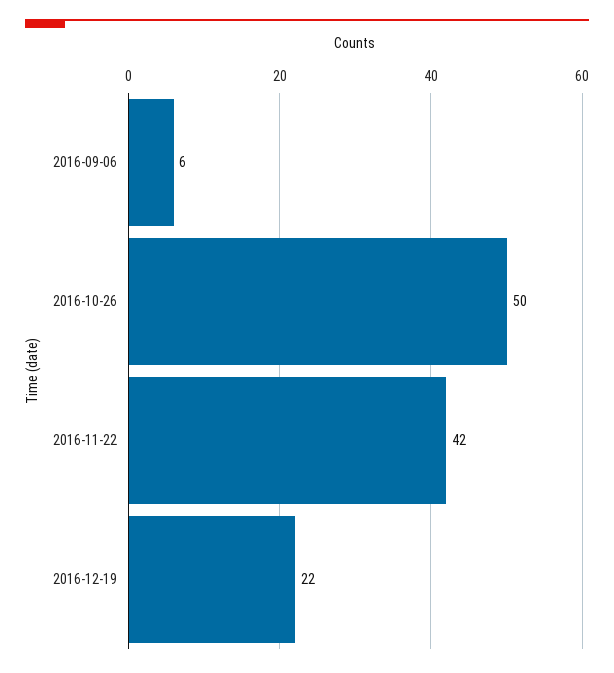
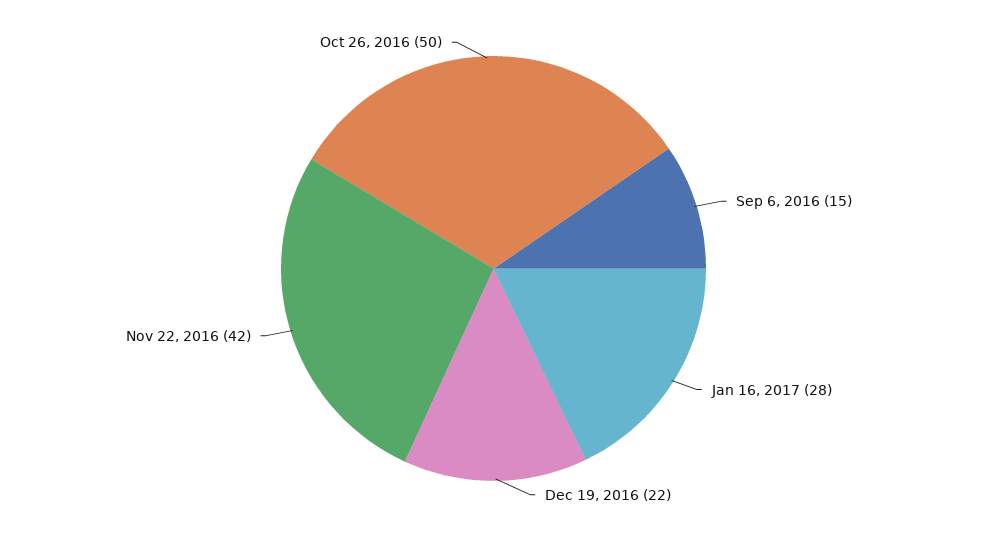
2016-09-06: 6 -> 15
Jan 16, 2017: none -> 28

